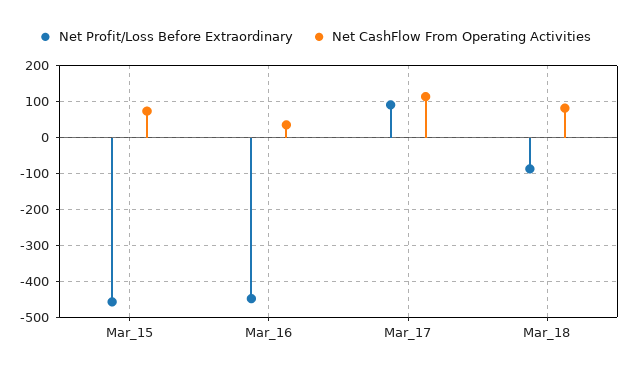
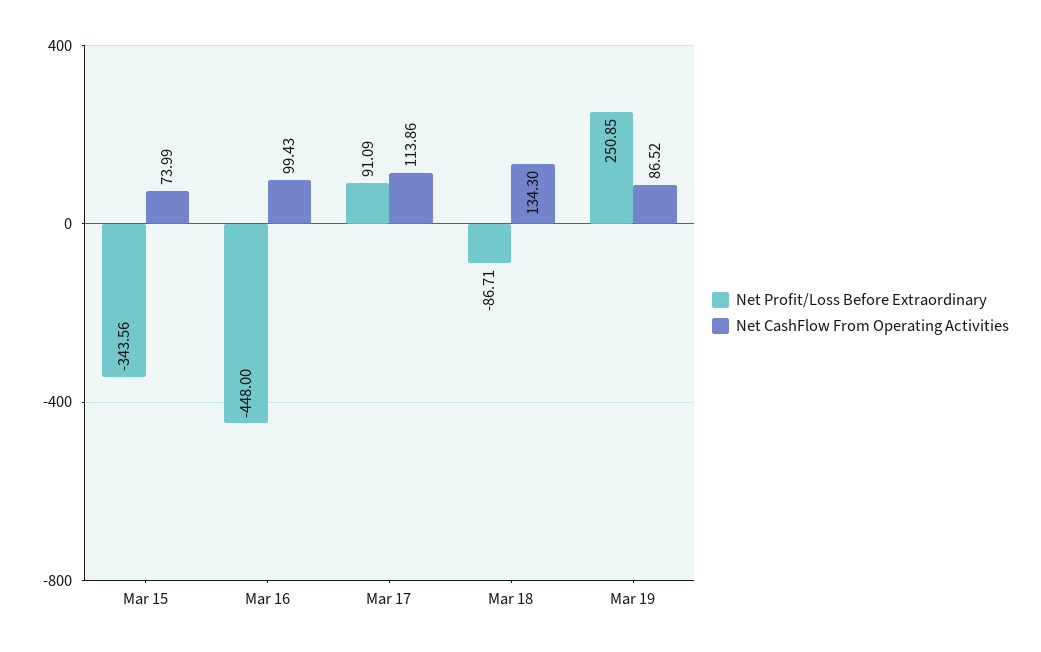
Net Profit/Loss Before Extraordinary, Mar_15: -460 -> -343.56
Net CashFlow From Operating Activities, Mar_16: 40 -> 99.43
Net CashFlow From Operating Activities, Mar_18: 80 -> 134.3
Net Profit/Loss Before Extraordinary, Mar 19: none -> 250.85
Net CashFlow From Operating Activities, Mar 19: none -> 86.52

